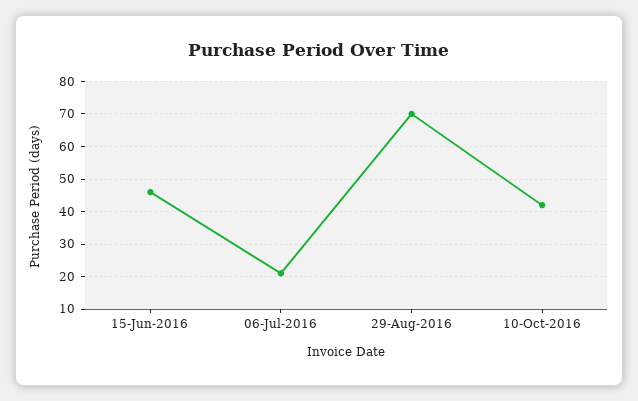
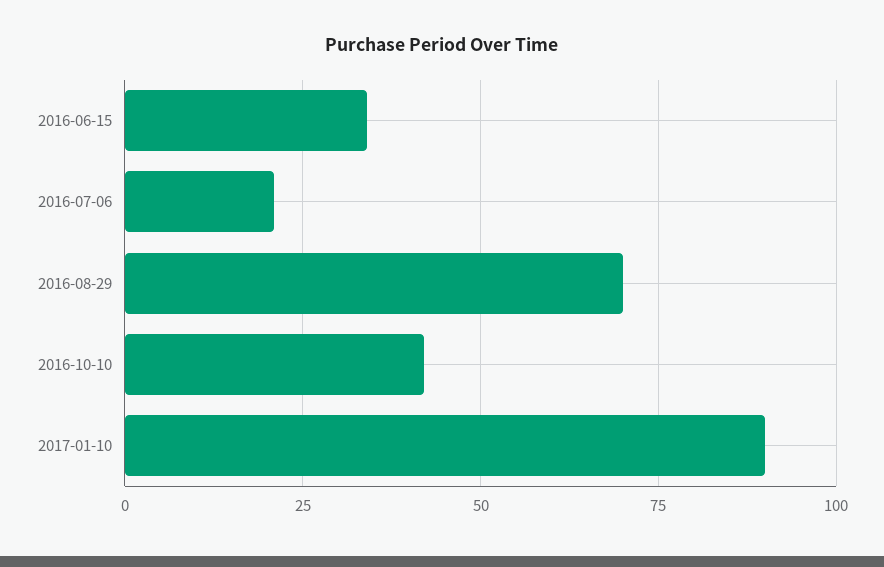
15-Jun-2016: 45 -> 35
2017-01-10: none -> 90

